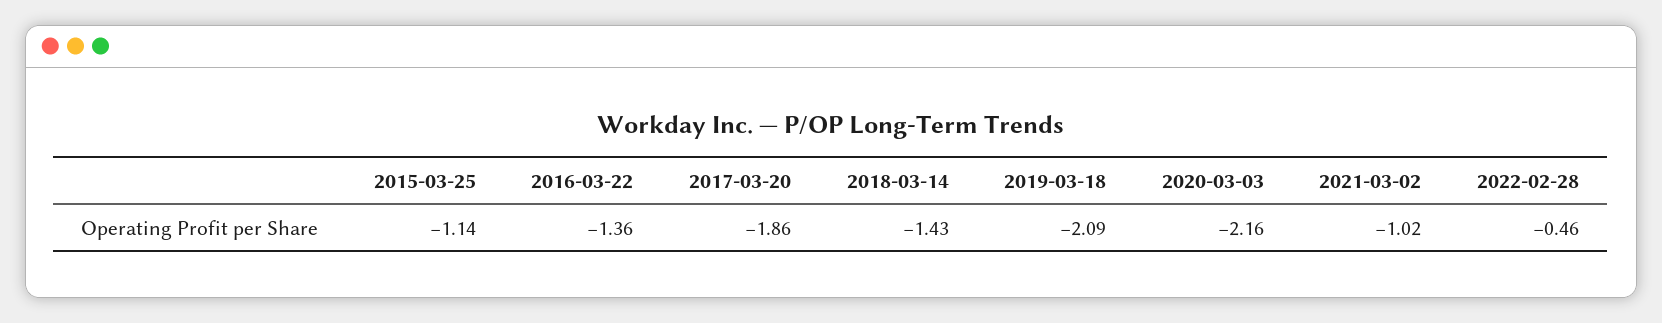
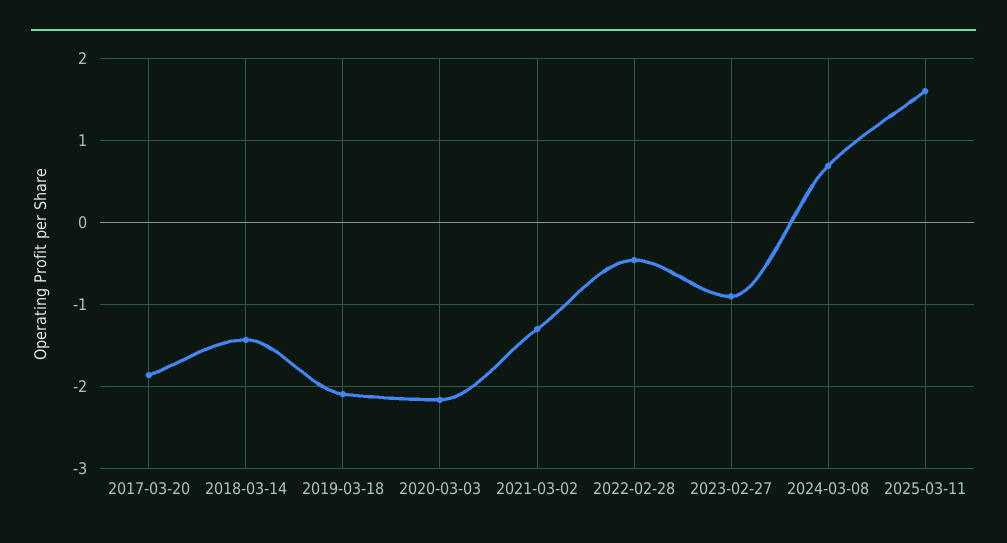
2015-03-25: -1.14 -> none
2016-03-22: -1.36 -> none
2021-03-02: -1.02 -> -1.3
2023-02-27: none -> -0.9
2024-03-08: none -> 0.7
2025-03-11: none -> 1.6

